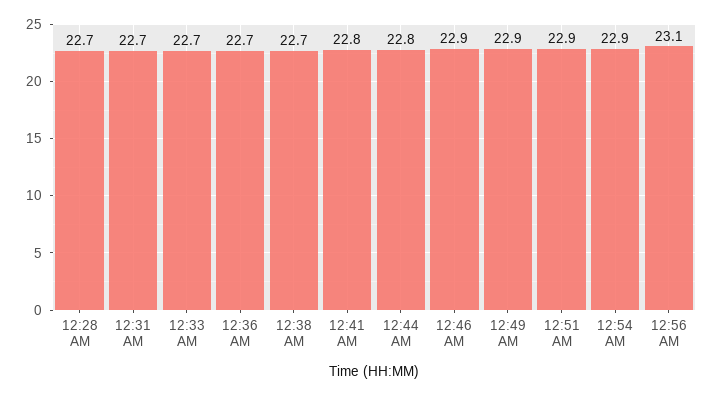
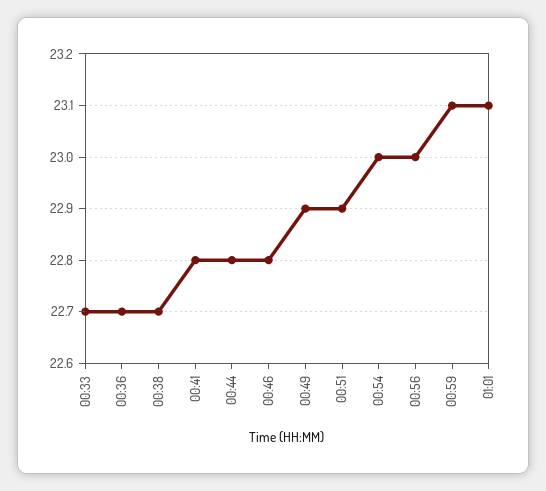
12:28 AM: 22.7 -> none
12:31 AM: 22.7 -> none
12:46 AM: 22.9 -> 22.8
12:54 AM: 22.9 -> 23
12:56 AM: 23.1 -> 23
00:59: none -> 23.1
01:01: none -> 23.1

